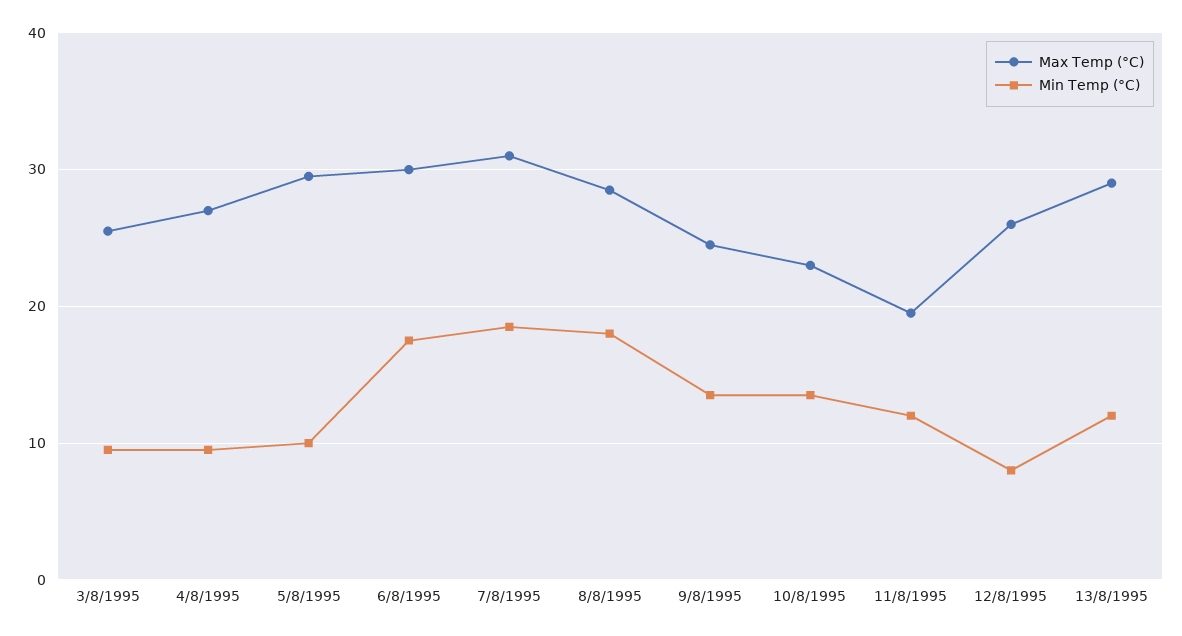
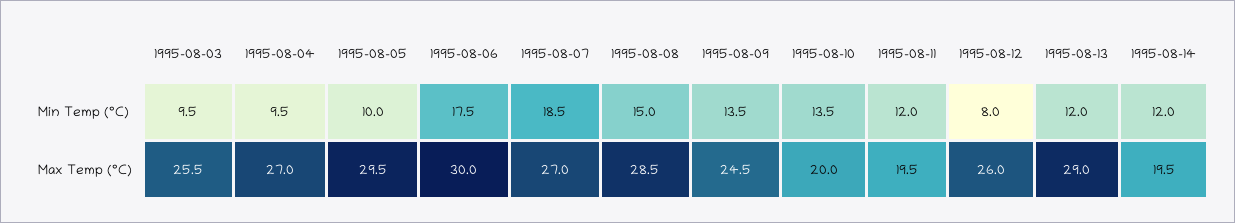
Max Temp (°C), 7/8/1995: 31 -> 27
Min Temp (°C), 8/8/1995: 18 -> 15
Max Temp (°C), 10/8/1995: 23 -> 20
Min Temp (°C), 1995-08-14: none -> 12
Max Temp (°C), 1995-08-14: none -> 19.5

